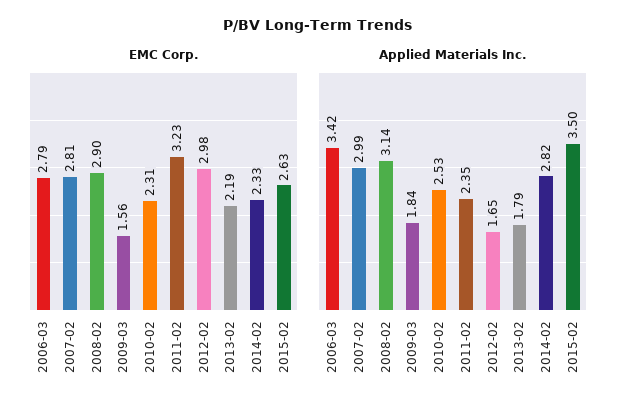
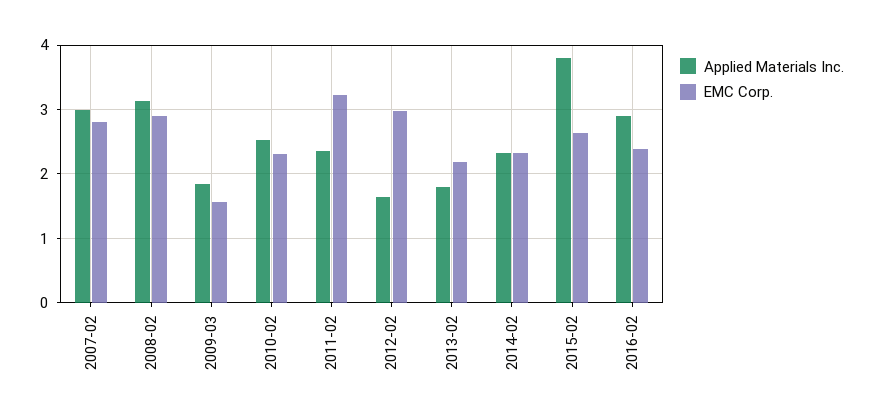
EMC Corp., 2006-03: 2.79 -> none
Applied Materials Inc., 2006-03: 3.42 -> none
Applied Materials Inc., 2014-02: 2.82 -> 2.3
Applied Materials Inc., 2015-02: 3.5 -> 3.8
Applied Materials Inc., 2016-02: none -> 2.9
EMC Corp., 2016-02: none -> 2.4

